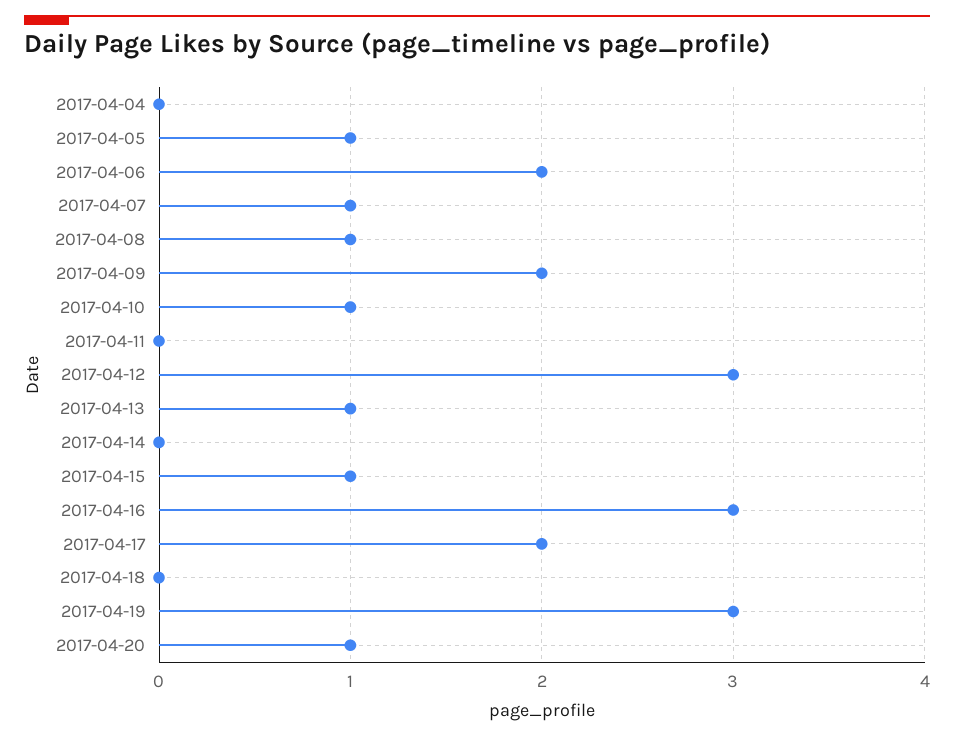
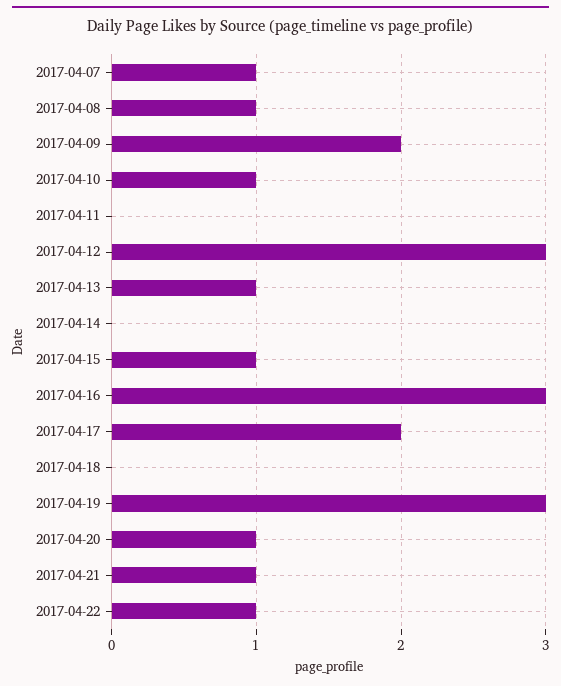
2017-04-04: 0 -> none
2017-04-05: 1 -> none
2017-04-06: 2 -> none
2017-04-21: none -> 1
2017-04-22: none -> 1

